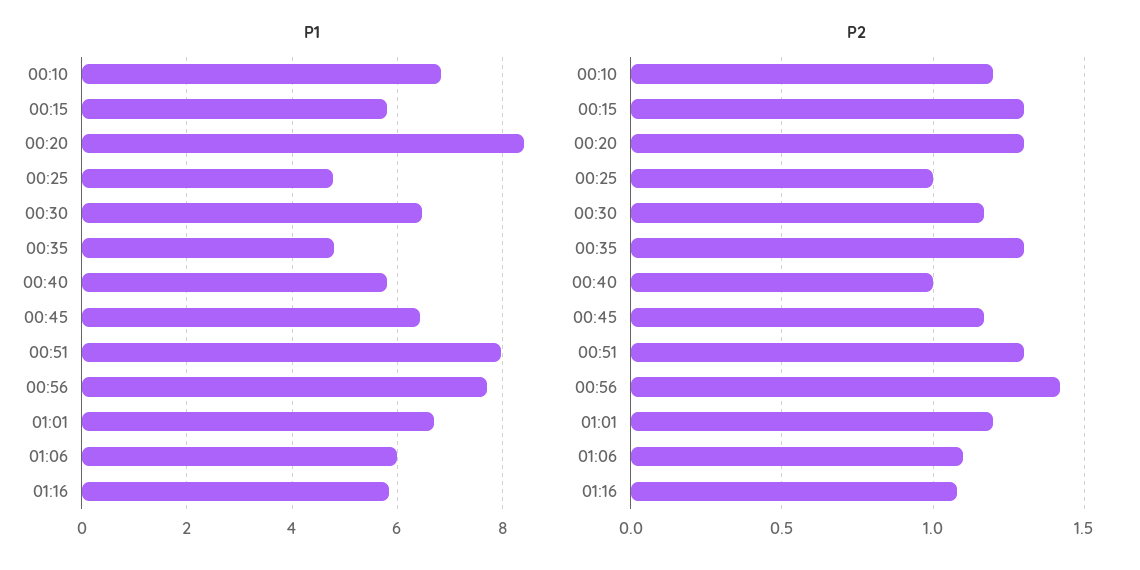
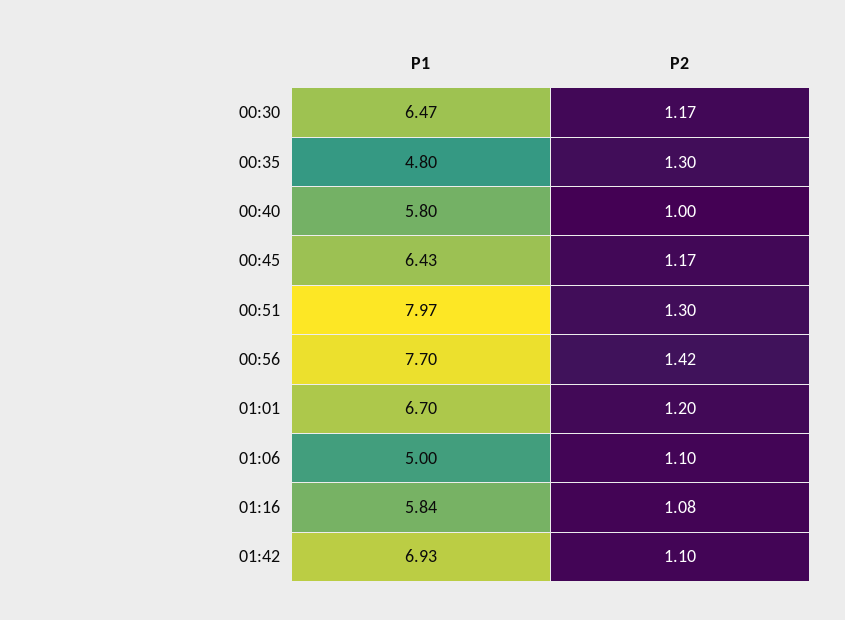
P1, 00:10: 6.8 -> none
P1, 00:15: 5.8 -> none
P1, 00:20: 8.4 -> none
P1, 00:25: 4.8 -> none
P1, 01:06: 6 -> 5
P2, 00:10: 1.2 -> none
P2, 00:15: 1.3 -> none
P2, 00:20: 1.3 -> none
P2, 00:25: 1 -> none
P1, 01:42: none -> 6.93
P2, 01:42: none -> 1.1

